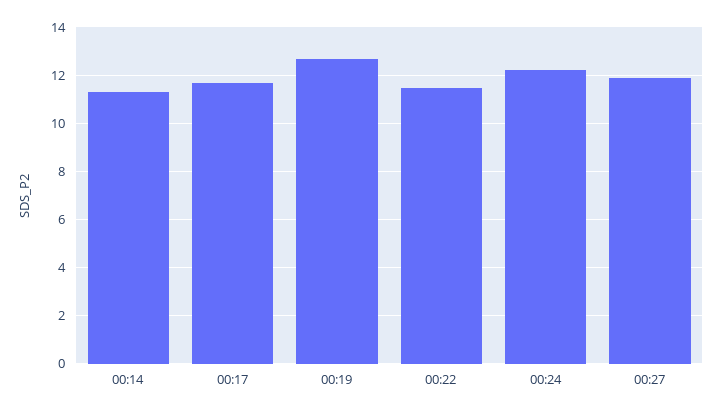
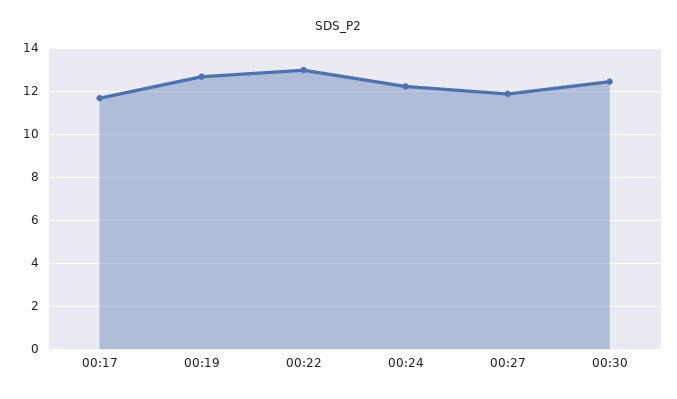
00:14: 11.25 -> none
00:22: 11.5 -> 13
00:30: none -> 12.5

